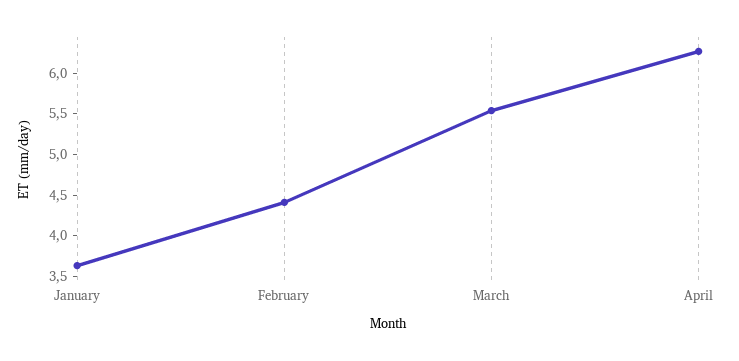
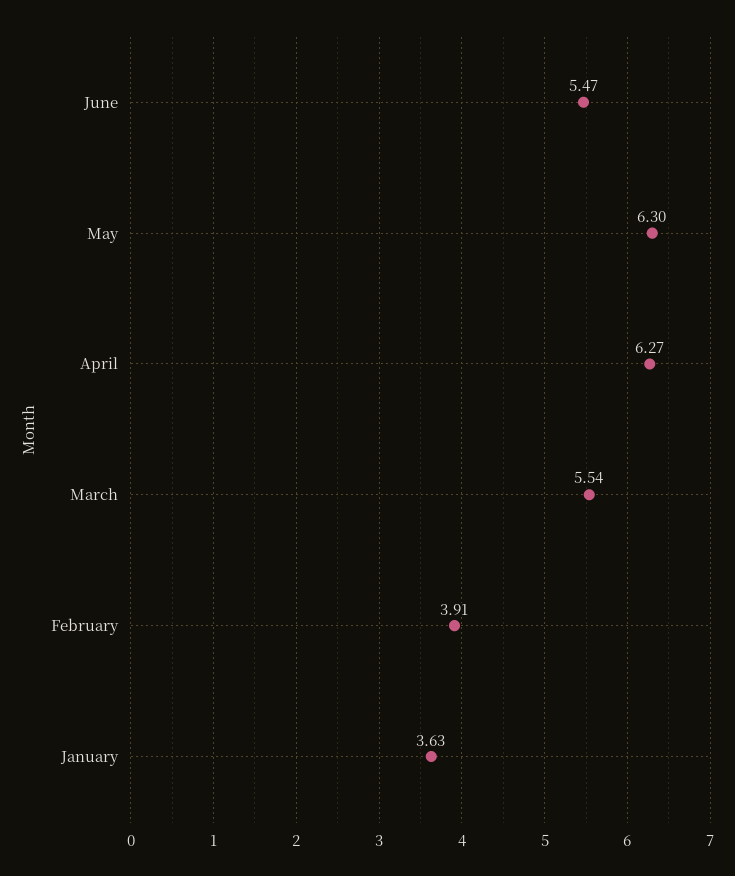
February: 4.4 -> 3.91
June: none -> 5.47
May: none -> 6.3

